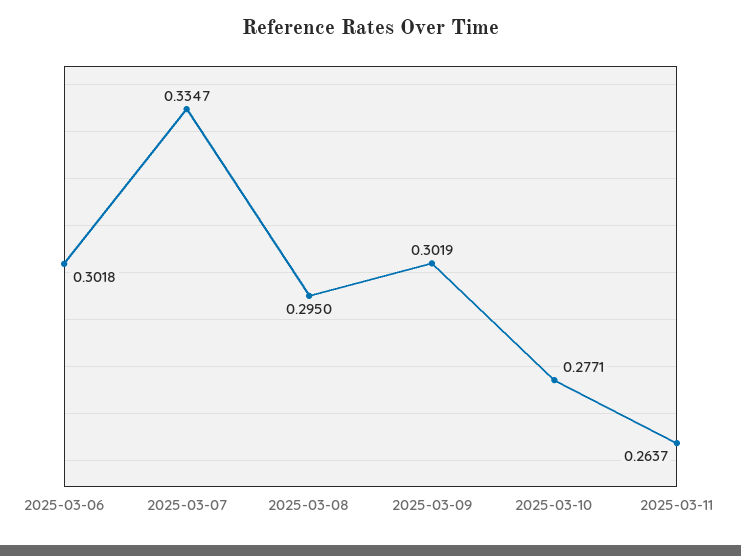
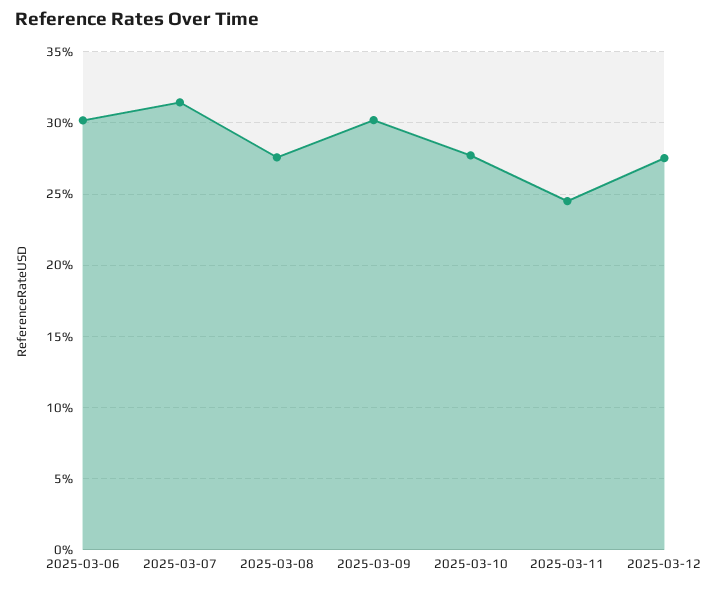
2025-03-07: 0.3347 -> 0.315
2025-03-08: 0.295 -> 0.275
2025-03-11: 0.2637 -> 0.245
2025-03-12: none -> 0.275

